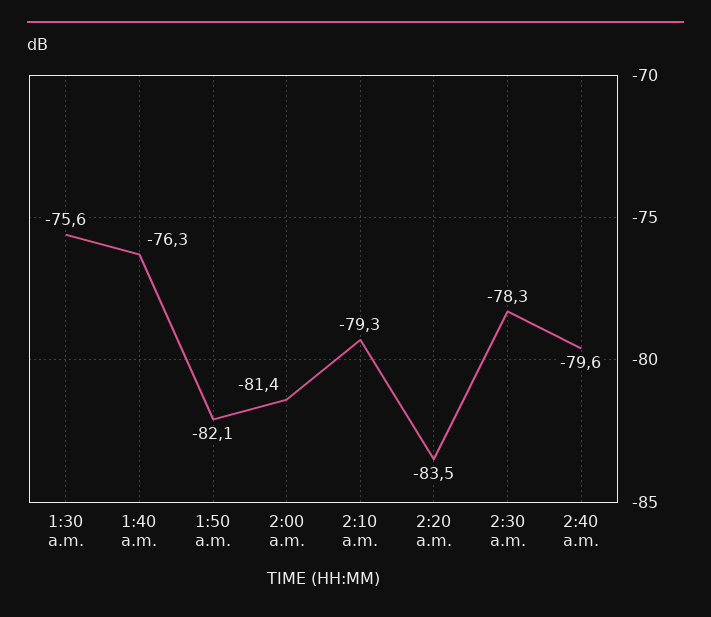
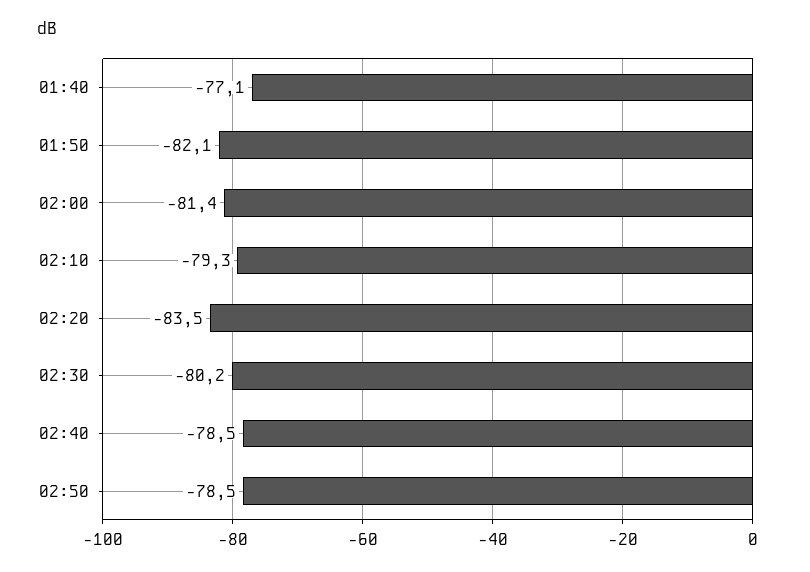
1:30 a.m.: -75.6 -> none
1:40 a.m.: -76.3 -> -77.1
2:30 a.m.: -78.3 -> -80.2
2:40 a.m.: -79.6 -> -78.5
02:50: none -> -78.5

